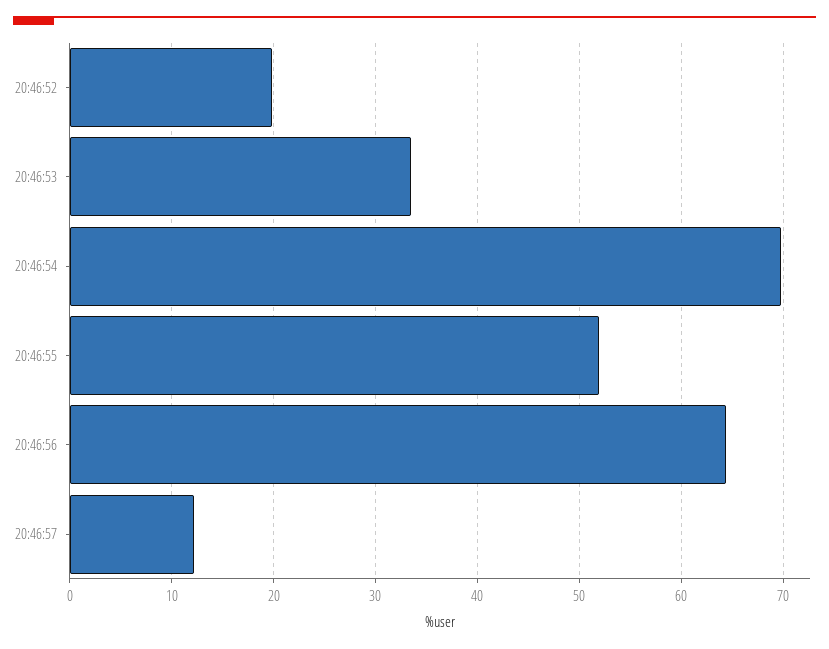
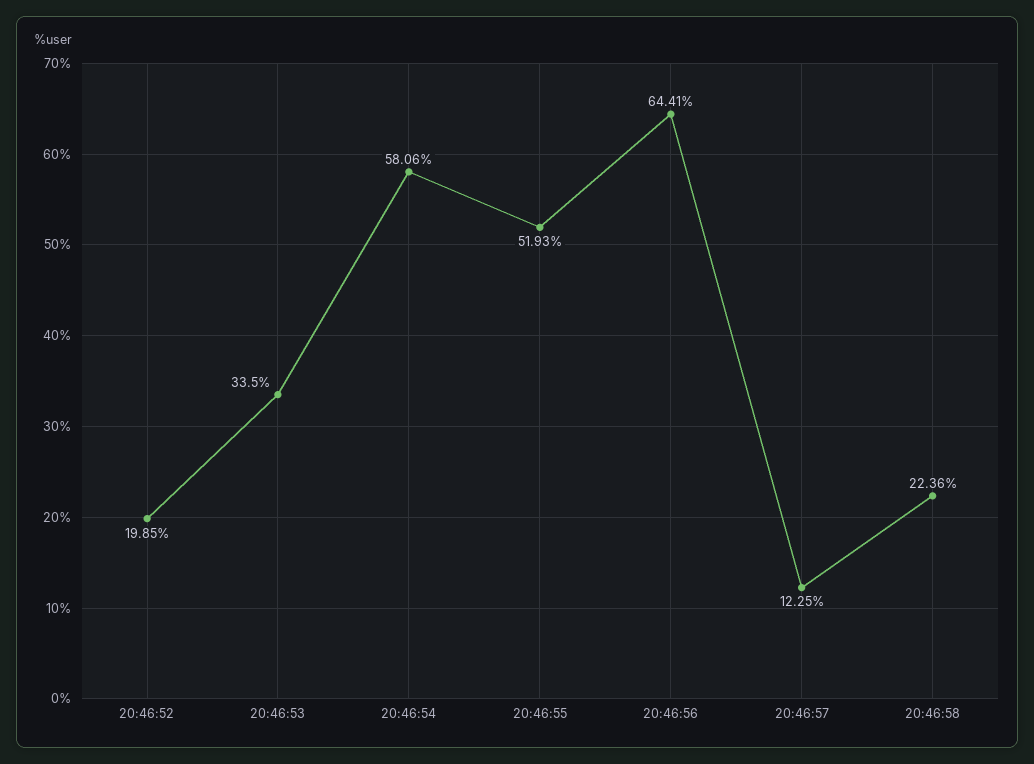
20:46:54: 70 -> 58.06
20:46:58: none -> 22.36

